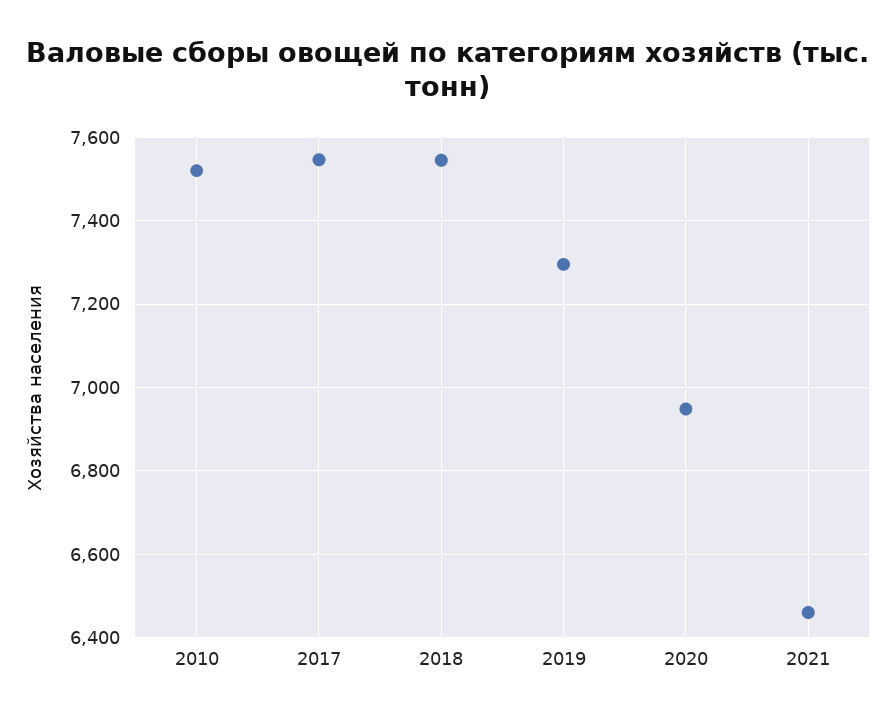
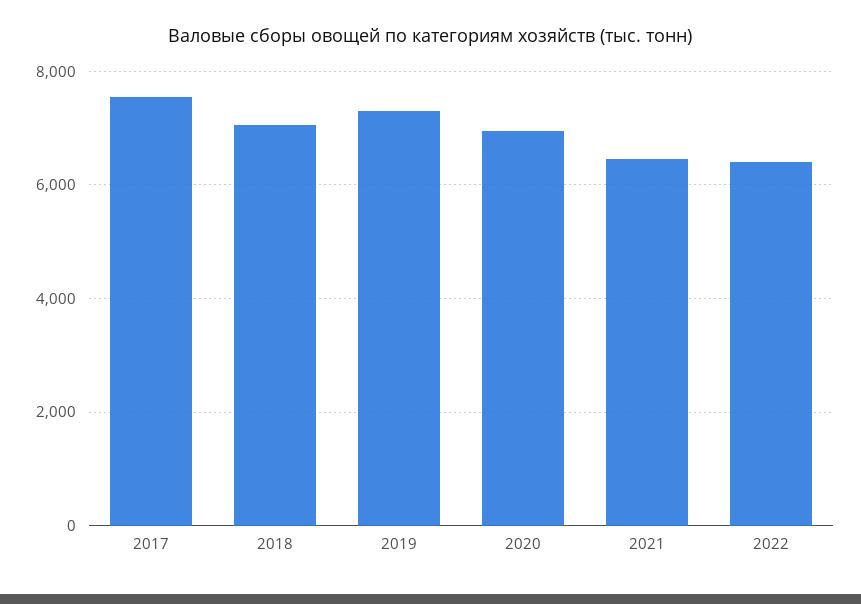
2010: 7520 -> none
2018: 7540 -> 7000
2022: none -> 6400

